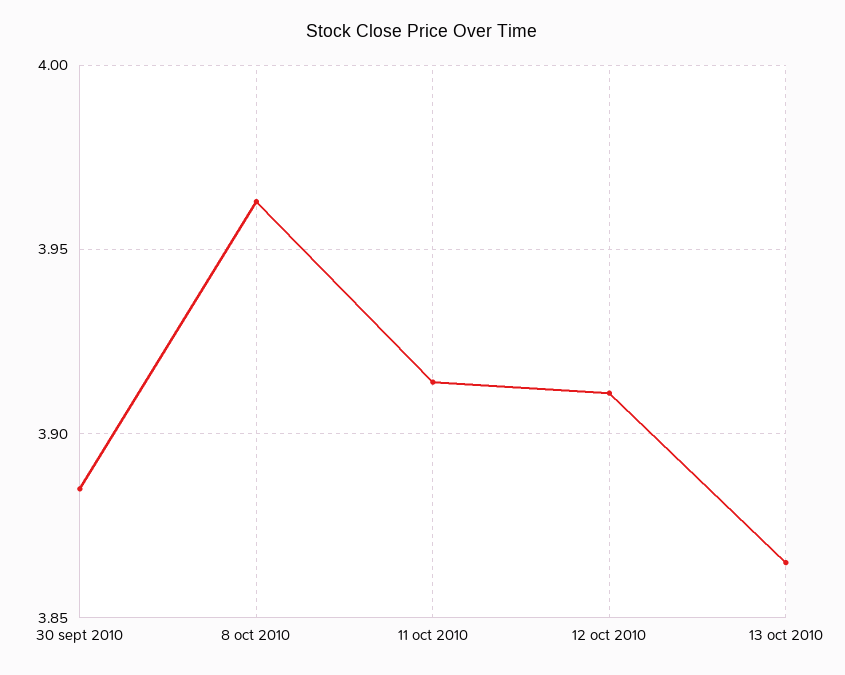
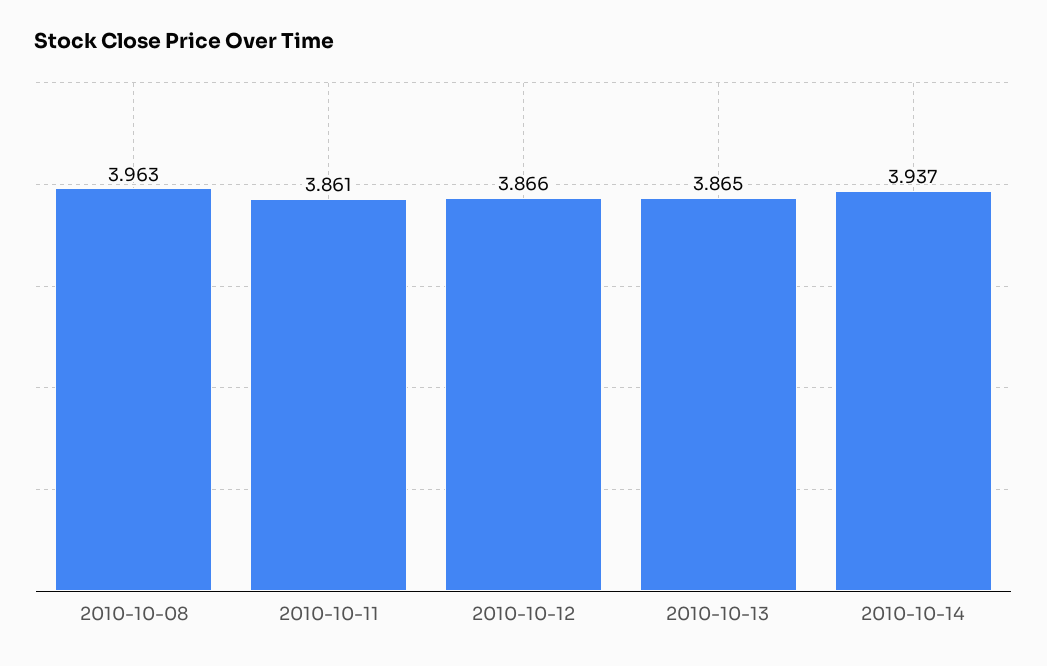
30 sept 2010: 3.885 -> none
11 oct 2010: 3.915 -> 3.861
12 oct 2010: 3.91 -> 3.866
2010-10-14: none -> 3.937

